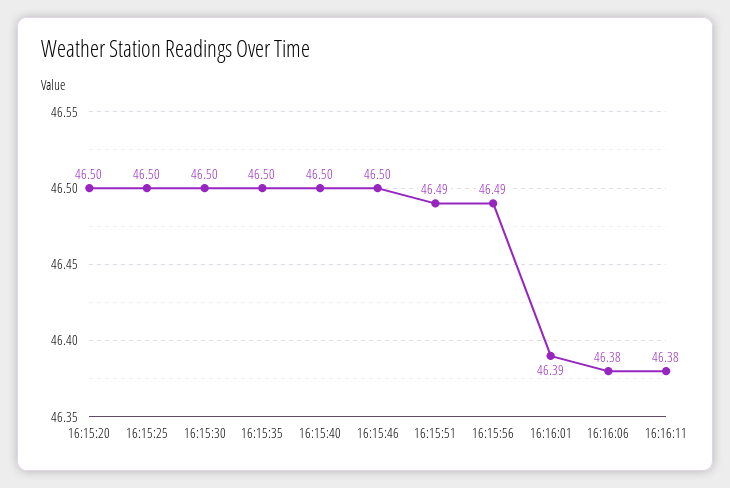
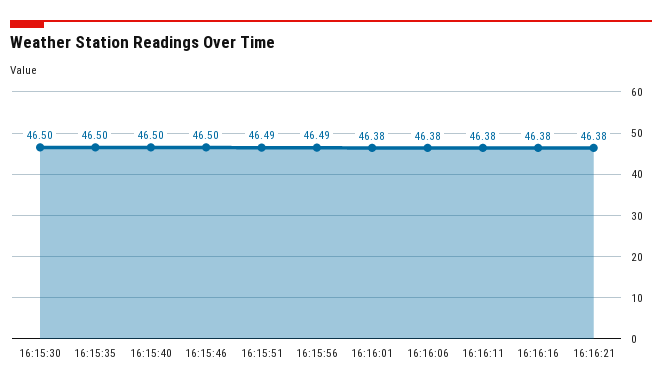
16:15:20: 46.5 -> none
16:15:25: 46.5 -> none
16:16:01: 46.39 -> 46.38
16:16:16: none -> 46.38
16:16:21: none -> 46.38

